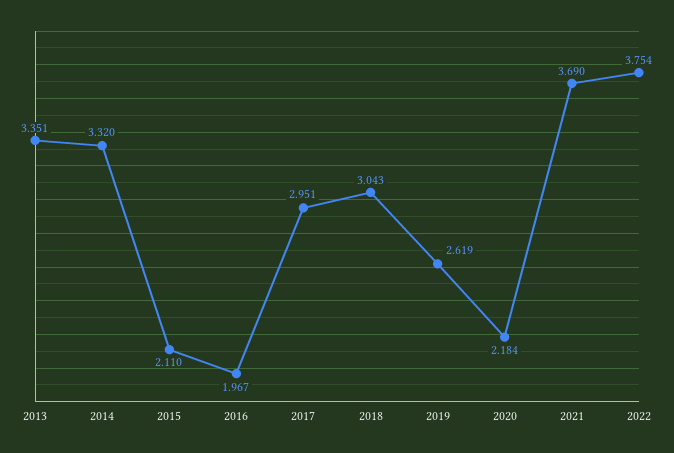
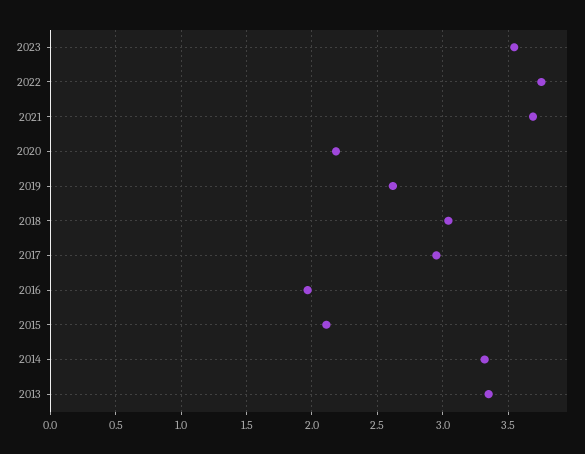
2023: none -> 3.55

